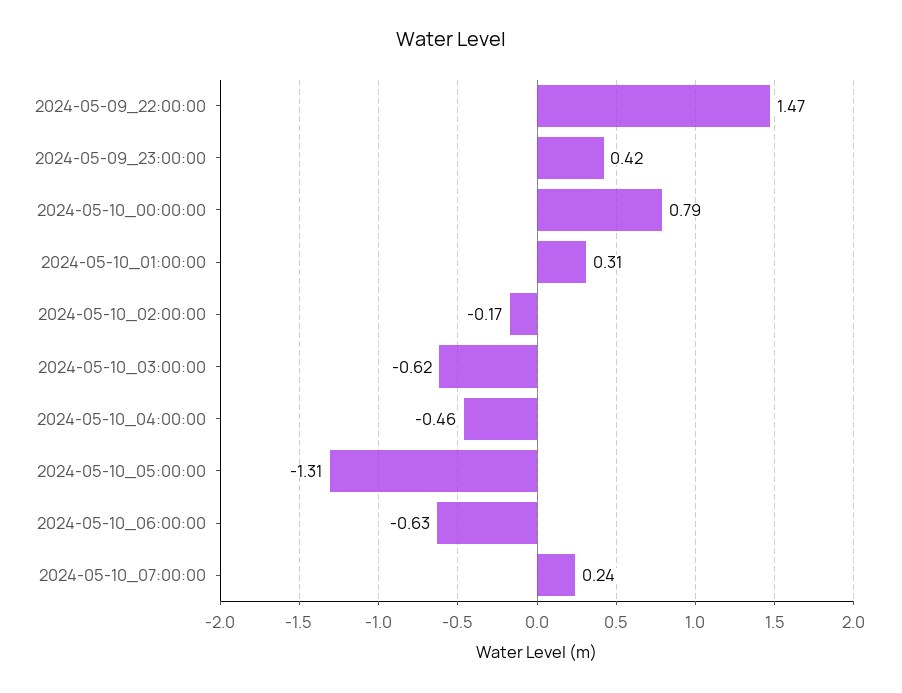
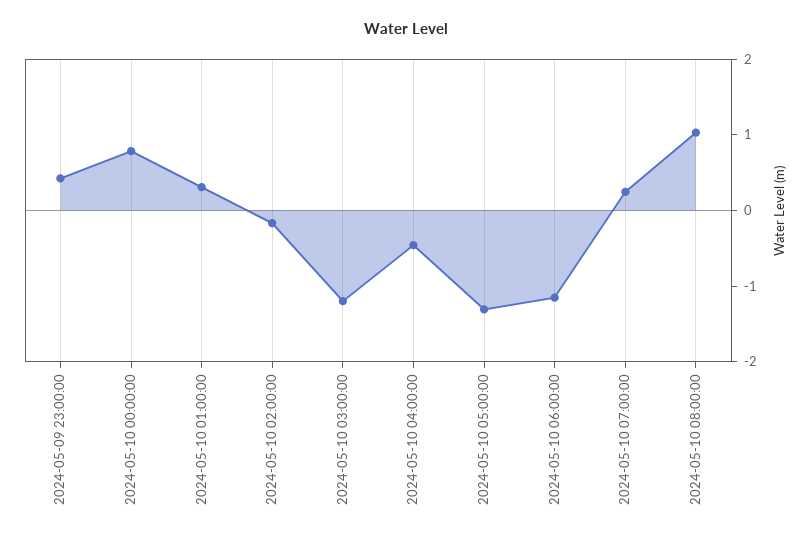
2024-05-09_22:00:00: 1.47 -> none
2024-05-10_03:00:00: -0.62 -> -1.2
2024-05-10_06:00:00: -0.63 -> -1.2
2024-05-10 08:00:00: none -> 1

